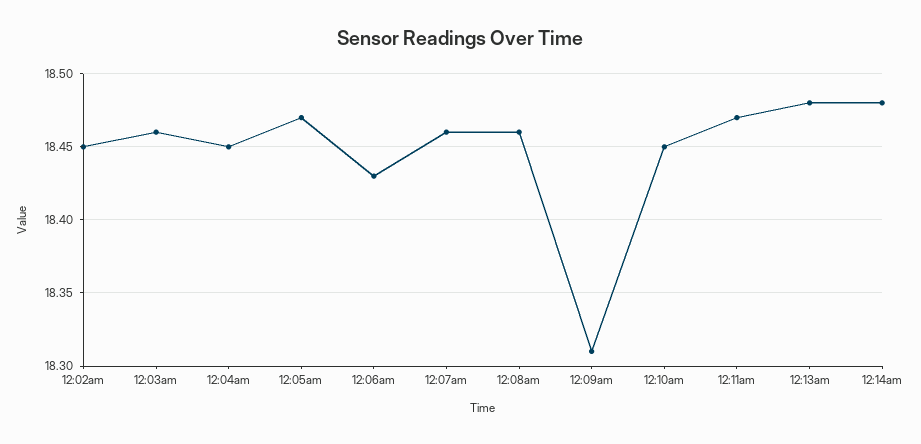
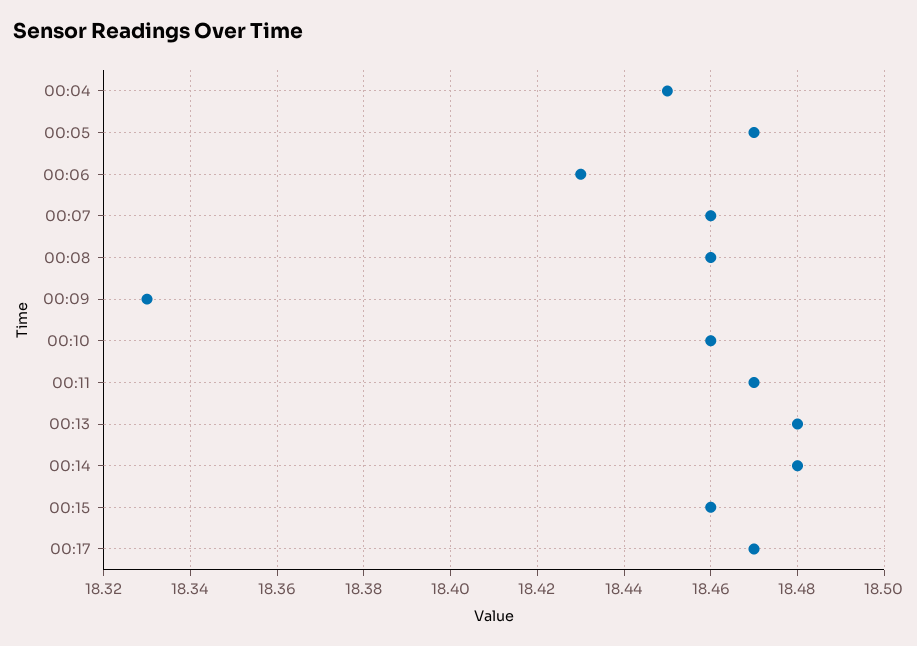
12:02am: 18.45 -> none
12:03am: 18.46 -> none
12:09am: 18.31 -> 18.33
12:10am: 18.45 -> 18.46
00:15: none -> 18.46
00:17: none -> 18.47

